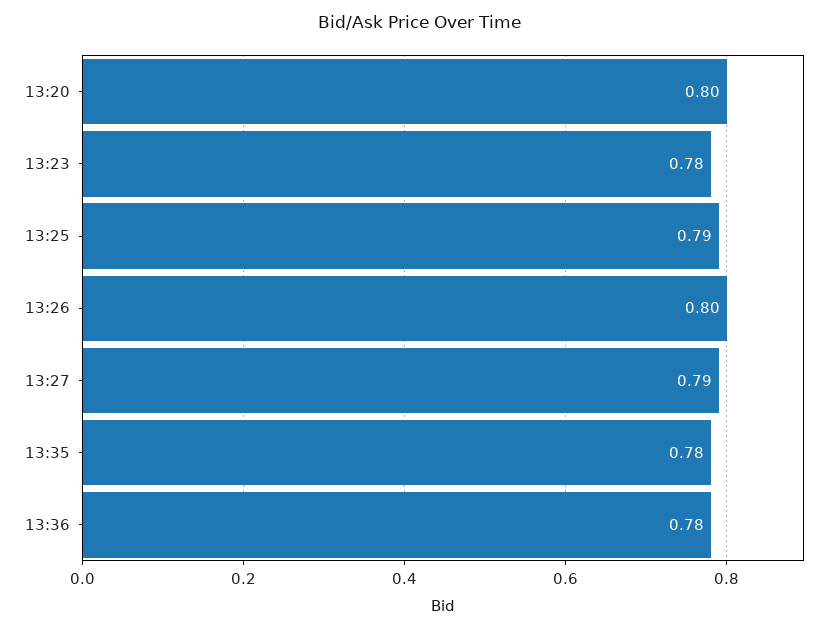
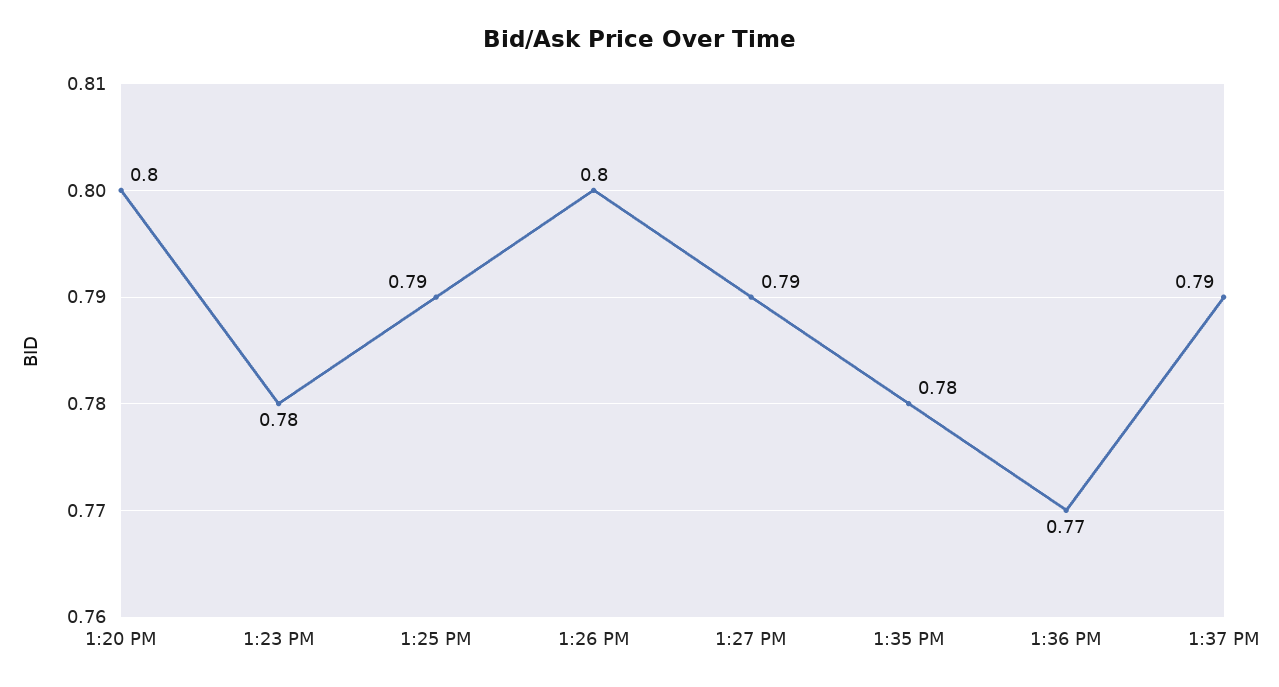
13:36: 0.78 -> 0.77
1:37 PM: none -> 0.79

